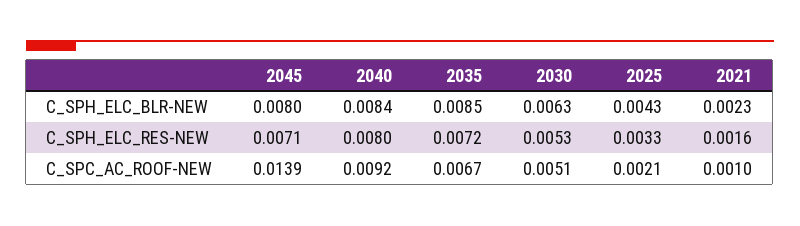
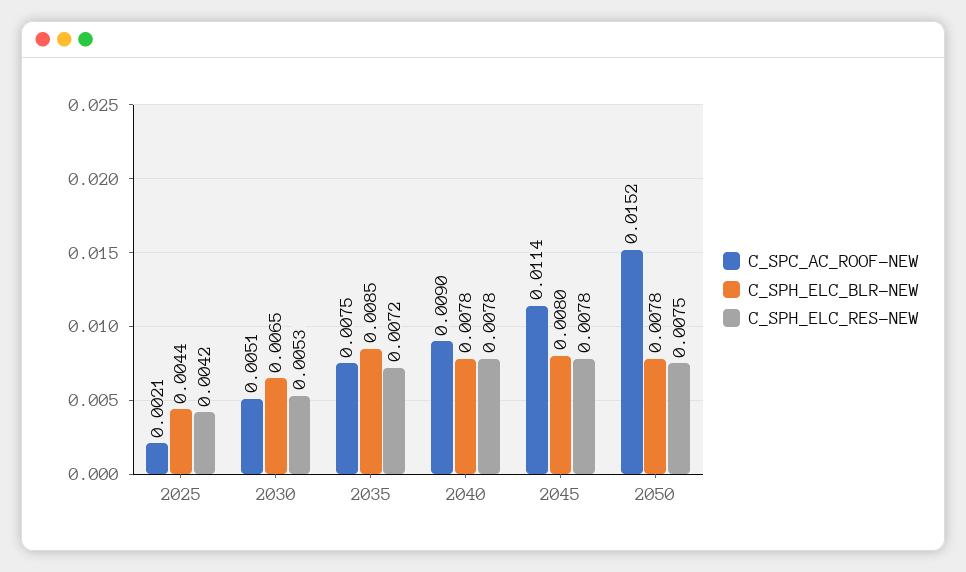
C_SPH_ELC_BLR-NEW, 2040: 0.0084 -> 0.0078
C_SPH_ELC_BLR-NEW, 2030: 0.0063 -> 0.0065
C_SPH_ELC_BLR-NEW, 2025: 0.0043 -> 0.0044
C_SPH_ELC_BLR-NEW, 2021: 0.0023 -> none
C_SPH_ELC_RES-NEW, 2045: 0.0071 -> 0.0078
C_SPH_ELC_RES-NEW, 2040: 0.008 -> 0.0078
C_SPH_ELC_RES-NEW, 2025: 0.0033 -> 0.0042
C_SPH_ELC_RES-NEW, 2021: 0.0016 -> none
C_SPC_AC_ROOF-NEW, 2045: 0.0139 -> 0.0114
C_SPC_AC_ROOF-NEW, 2040: 0.0092 -> 0.009
C_SPC_AC_ROOF-NEW, 2035: 0.0067 -> 0.0075
C_SPC_AC_ROOF-NEW, 2021: 0.001 -> none
C_SPC_AC_ROOF-NEW, 2050: none -> 0.0152
C_SPH_ELC_BLR-NEW, 2050: none -> 0.0078
C_SPH_ELC_RES-NEW, 2050: none -> 0.0075

